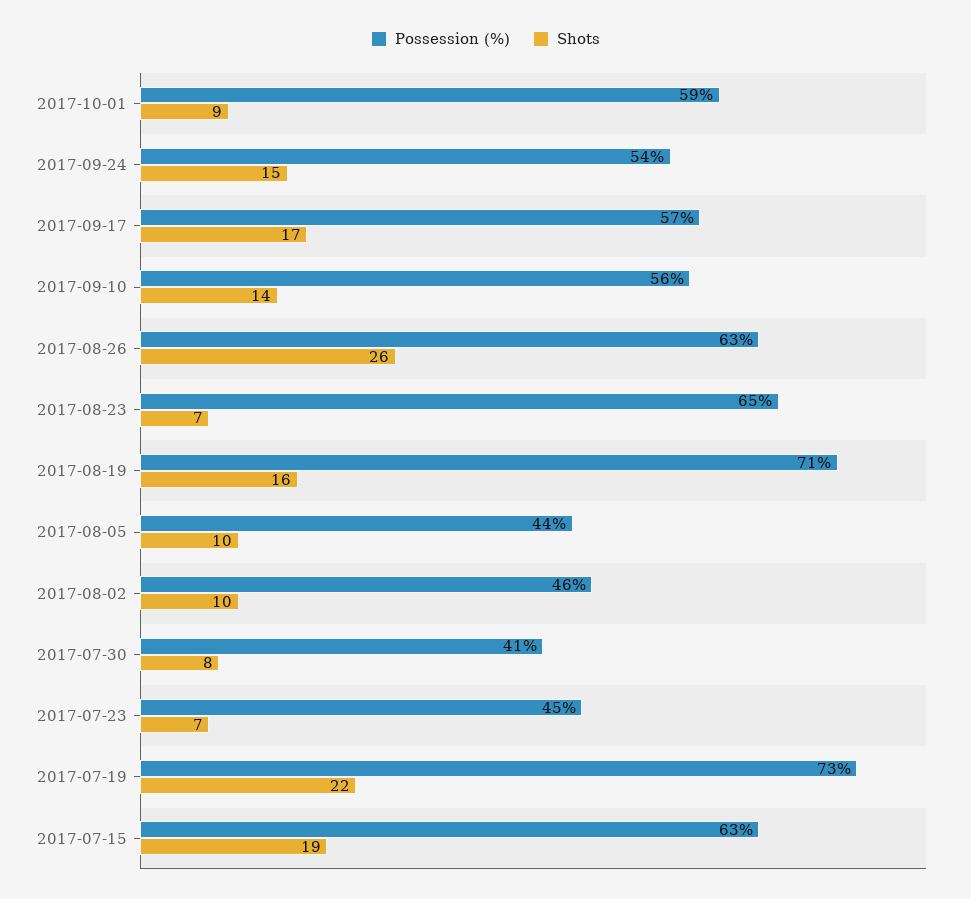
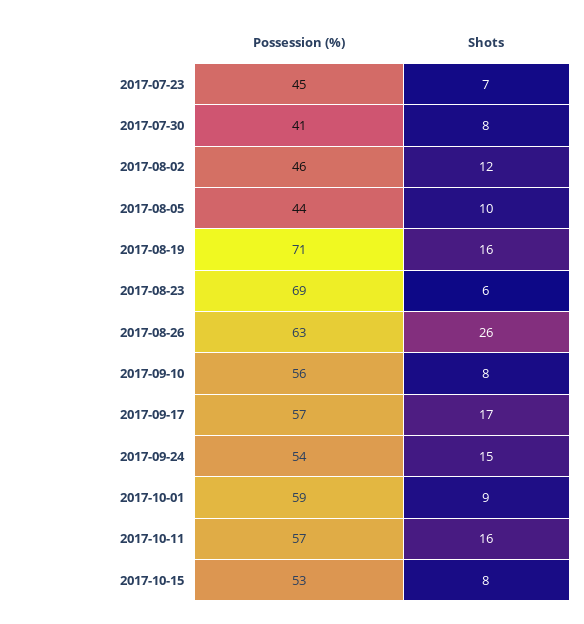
Shots, 2017-09-10: 14 -> 8
Possession (%), 2017-08-23: 65 -> 69
Shots, 2017-08-23: 7 -> 6
Shots, 2017-08-02: 10 -> 12
Possession (%), 2017-07-19: 73 -> none
Shots, 2017-07-19: 22 -> none
Possession (%), 2017-07-15: 63 -> none
Shots, 2017-07-15: 19 -> none
Possession (%), 2017-10-11: none -> 57
Shots, 2017-10-11: none -> 16
Possession (%), 2017-10-15: none -> 53
Shots, 2017-10-15: none -> 8

